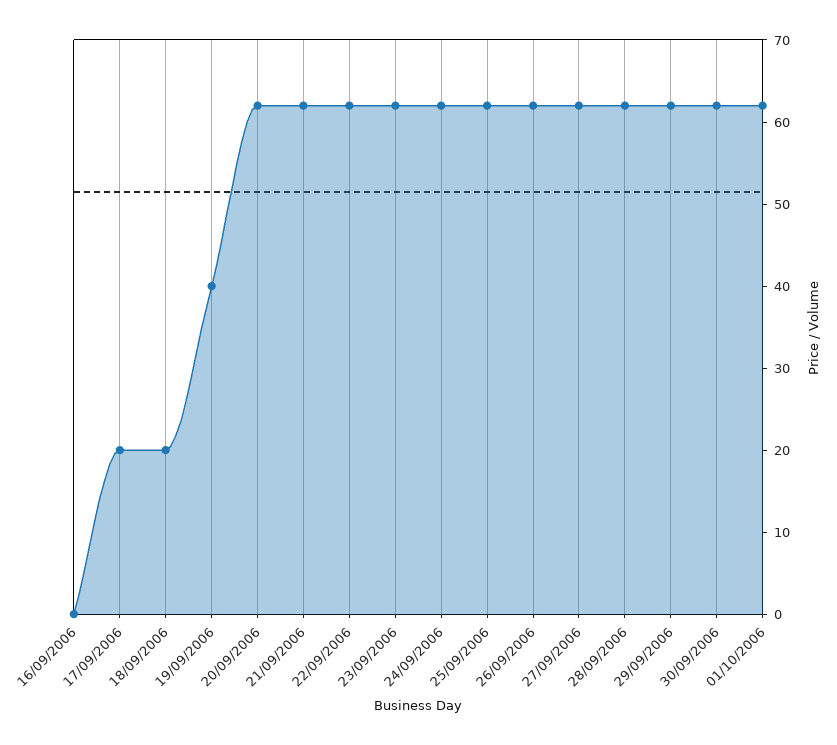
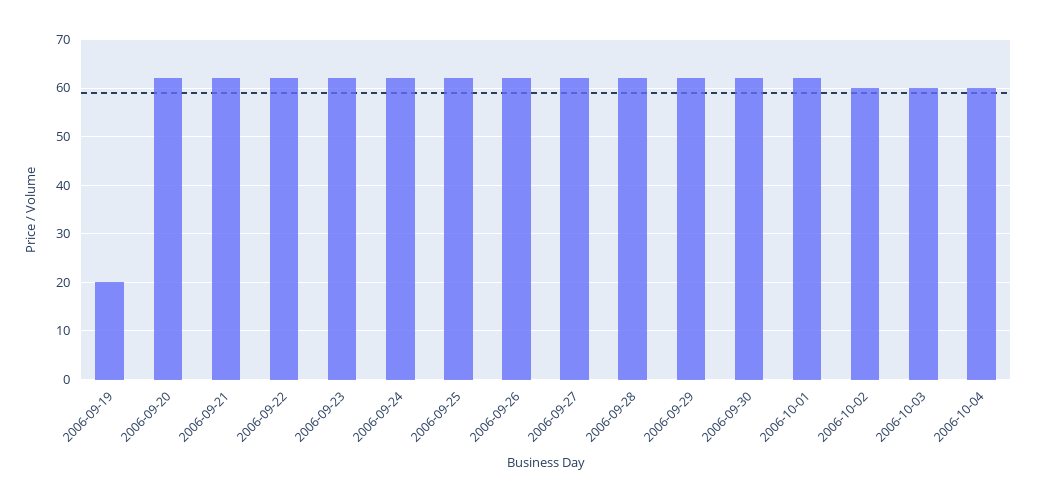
16/09/2006: 0 -> none
17/09/2006: 20 -> none
18/09/2006: 20 -> none
19/09/2006: 40 -> 20
2006-10-02: none -> 60
2006-10-03: none -> 60
2006-10-04: none -> 60

